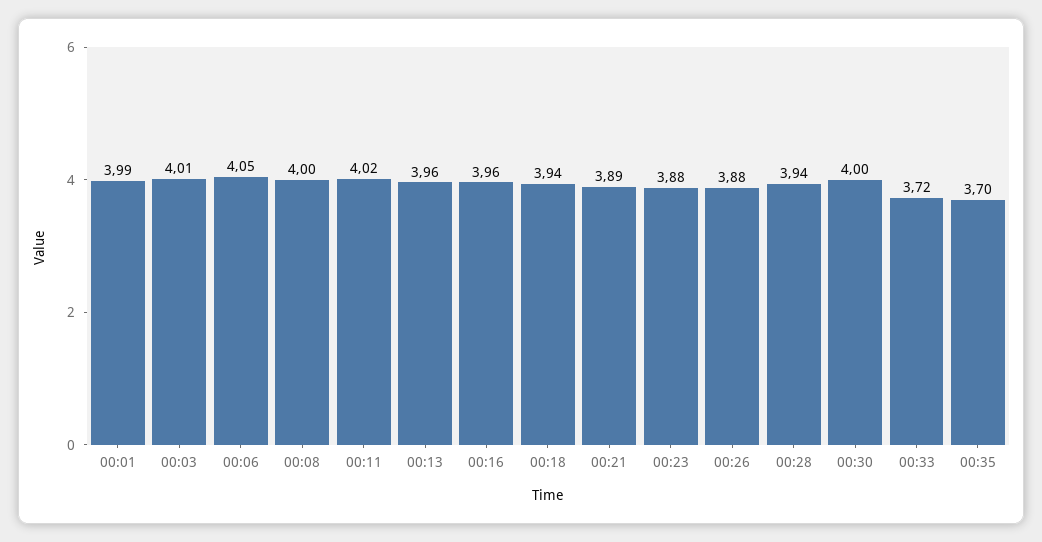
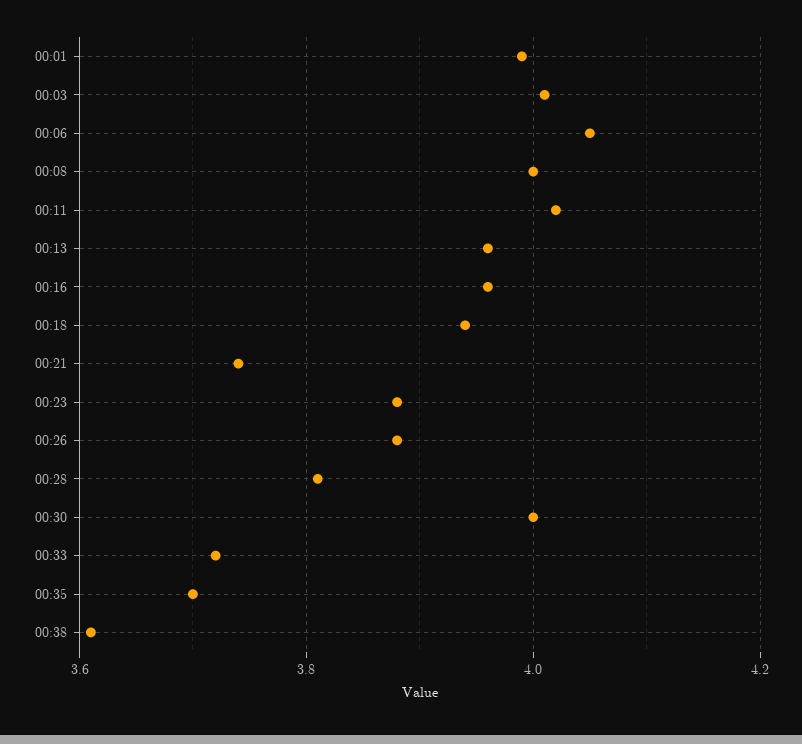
00:21: 3.89 -> 3.75
00:28: 3.94 -> 3.8
00:38: none -> 3.6

